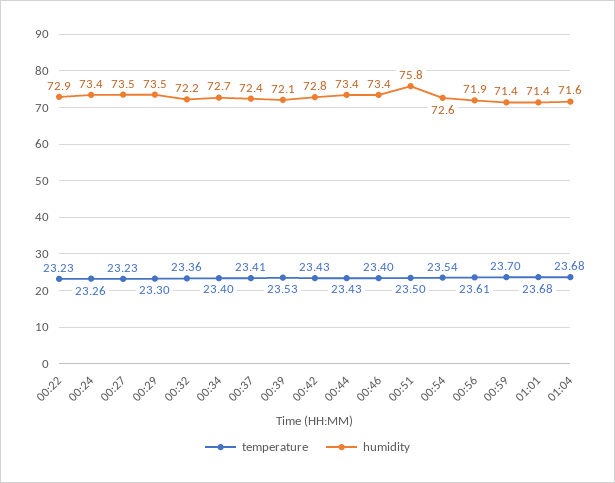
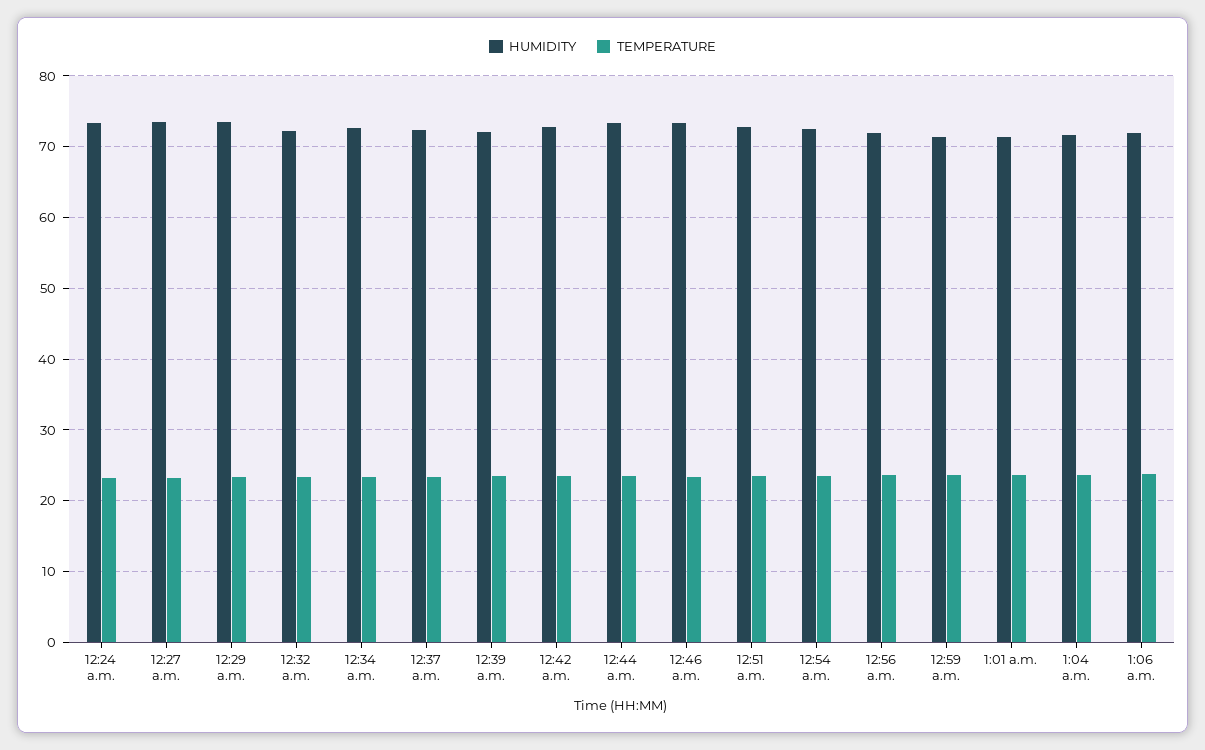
temperature, 00:22: 23.23 -> none
humidity, 00:22: 72.9 -> none
humidity, 00:51: 75.8 -> 73
humidity, 1:06 a.m.: none -> 72
temperature, 1:06 a.m.: none -> 24

